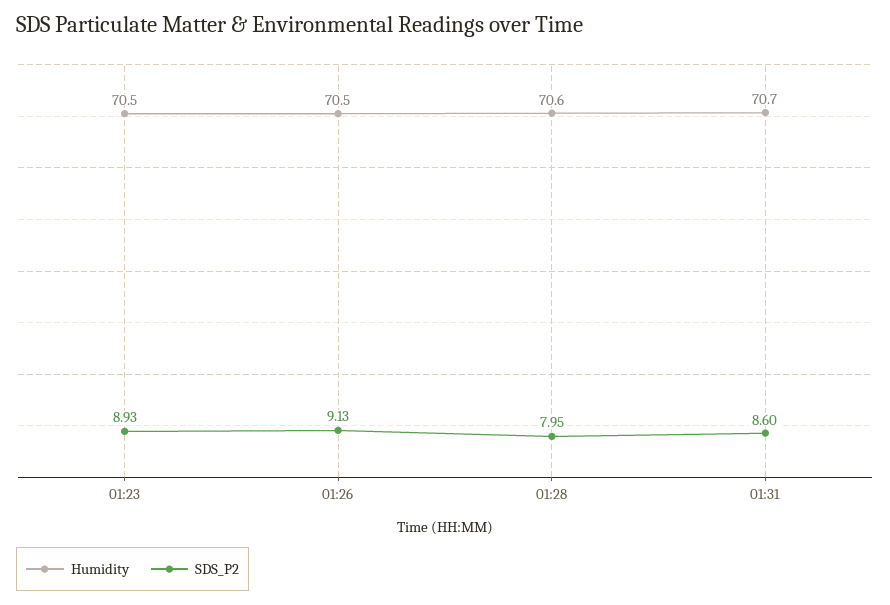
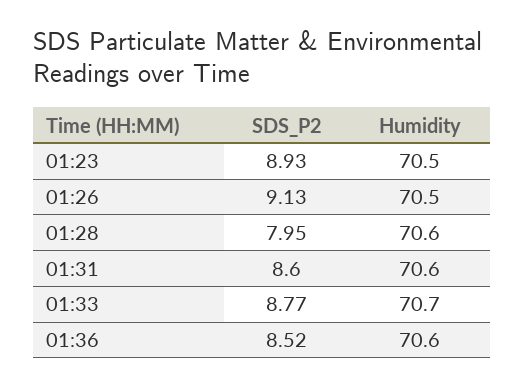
Humidity, 01:31: 70.7 -> 70.6
SDS_P2, 01:33: none -> 8.77
Humidity, 01:33: none -> 70.7
SDS_P2, 01:36: none -> 8.52
Humidity, 01:36: none -> 70.6

